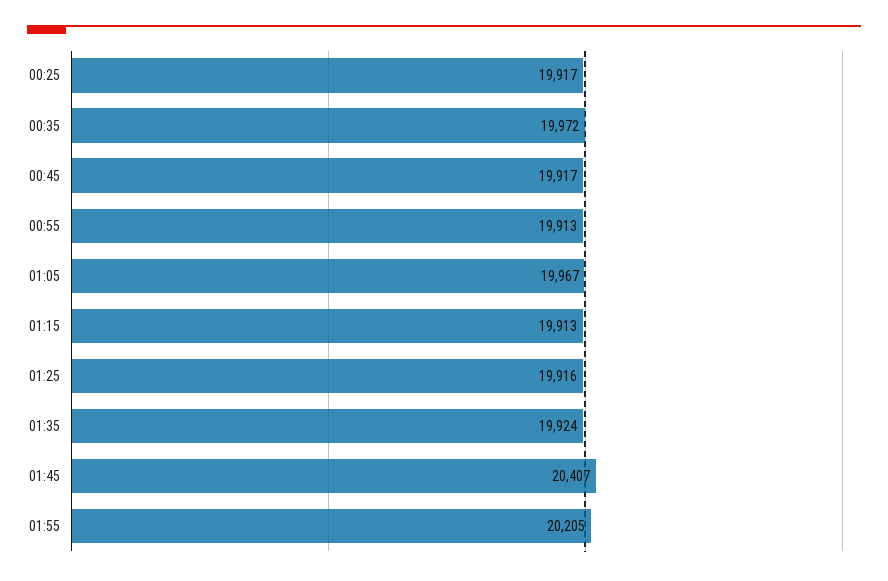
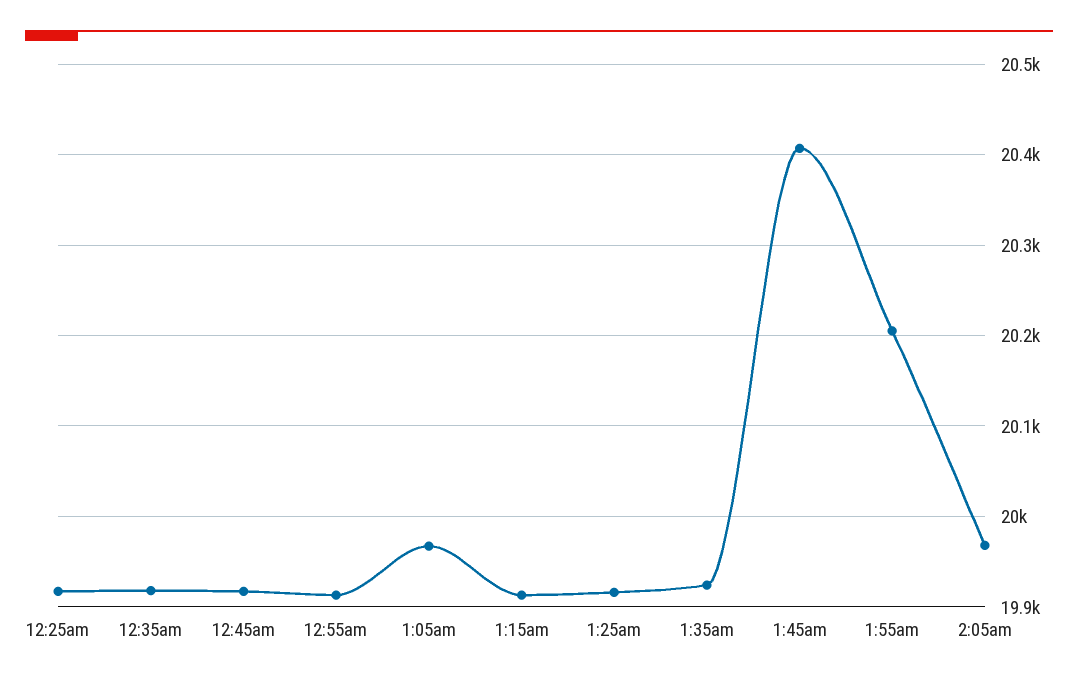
00:35: 19972 -> 19920
2:05am: none -> 19970

